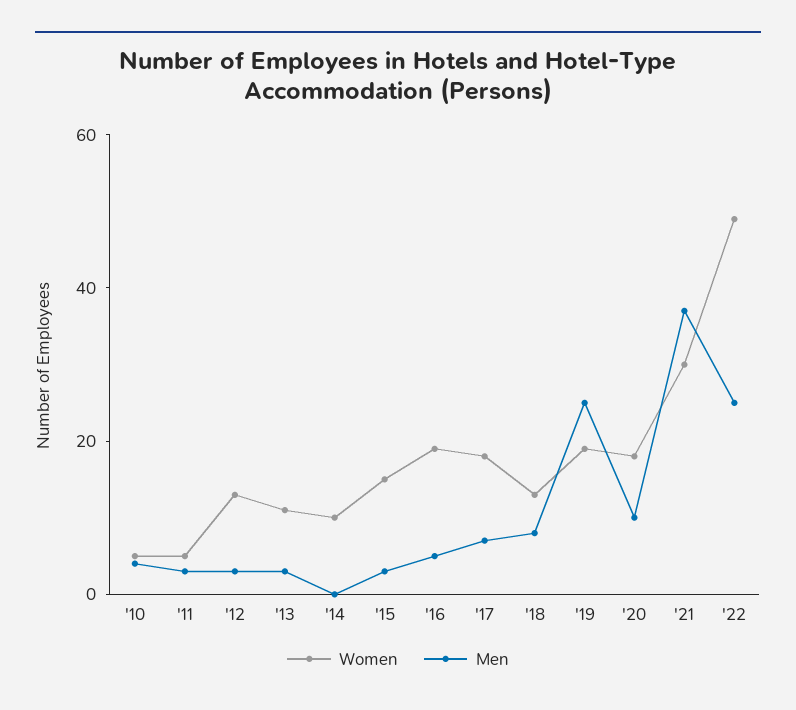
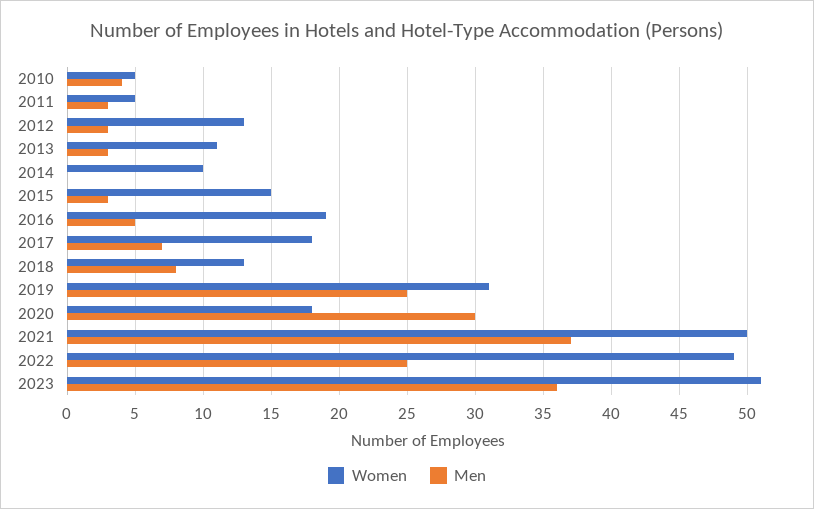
Women, '19: 20 -> 31
Men, '20: 10 -> 30
Women, '21: 30 -> 50
Women, 2023: none -> 51
Men, 2023: none -> 36

